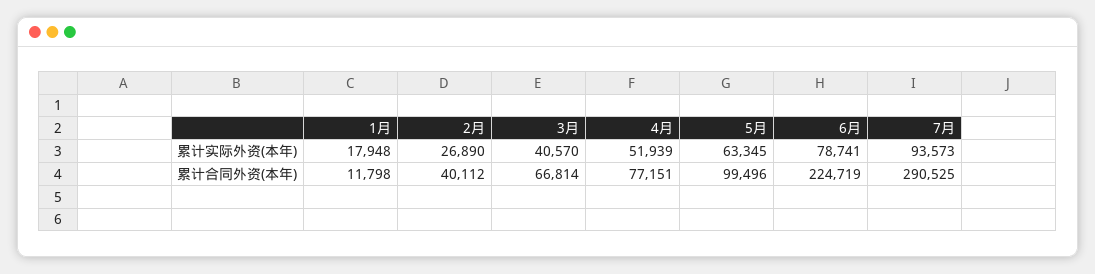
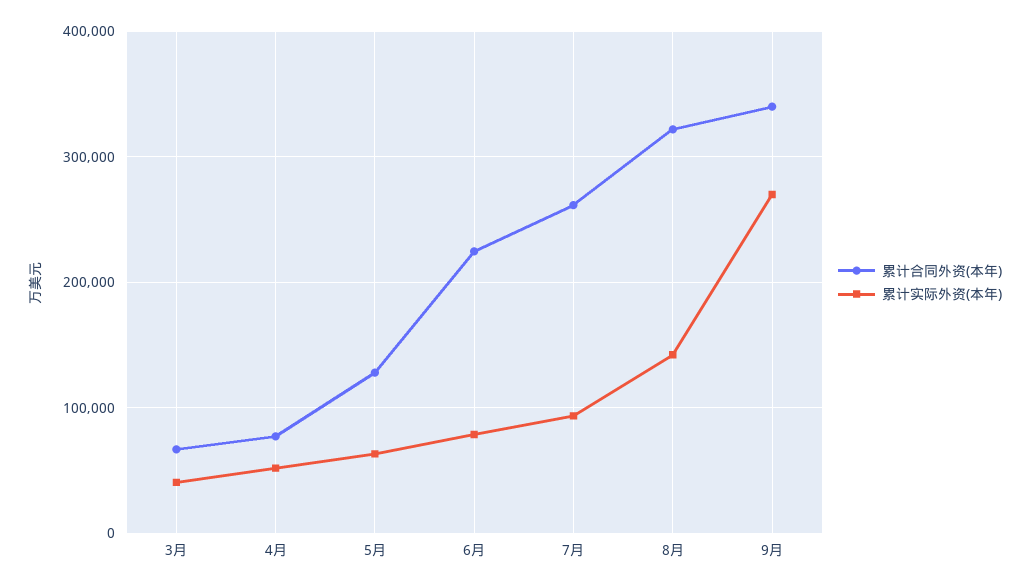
累计实际外资(本年), 1月: 17948 -> none
累计实际外资(本年), 2月: 26890 -> none
累计合同外资(本年), 1月: 11798 -> none
累计合同外资(本年), 2月: 40112 -> none
累计合同外资(本年), 5月: 99496 -> 130000
累计合同外资(本年), 7月: 290525 -> 260000
累计合同外资(本年), 8月: none -> 320000
累计实际外资(本年), 8月: none -> 140000
累计合同外资(本年), 9月: none -> 340000
累计实际外资(本年), 9月: none -> 270000

